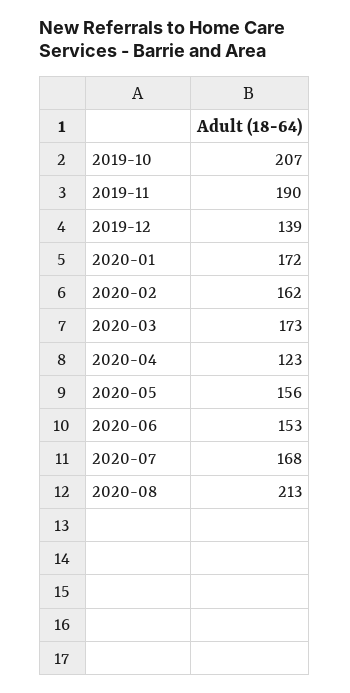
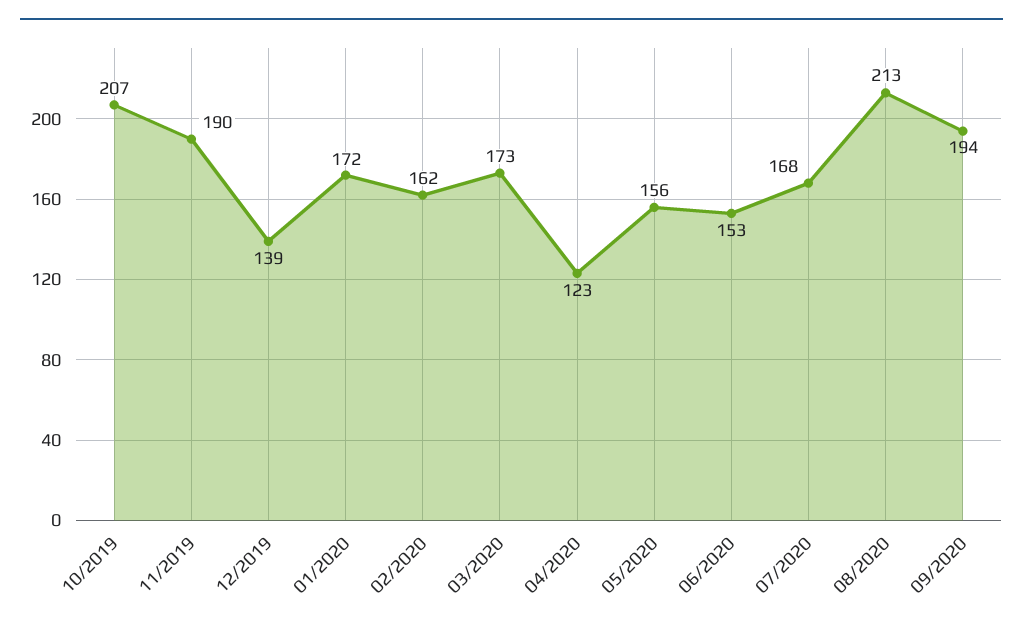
09/2020: none -> 194

